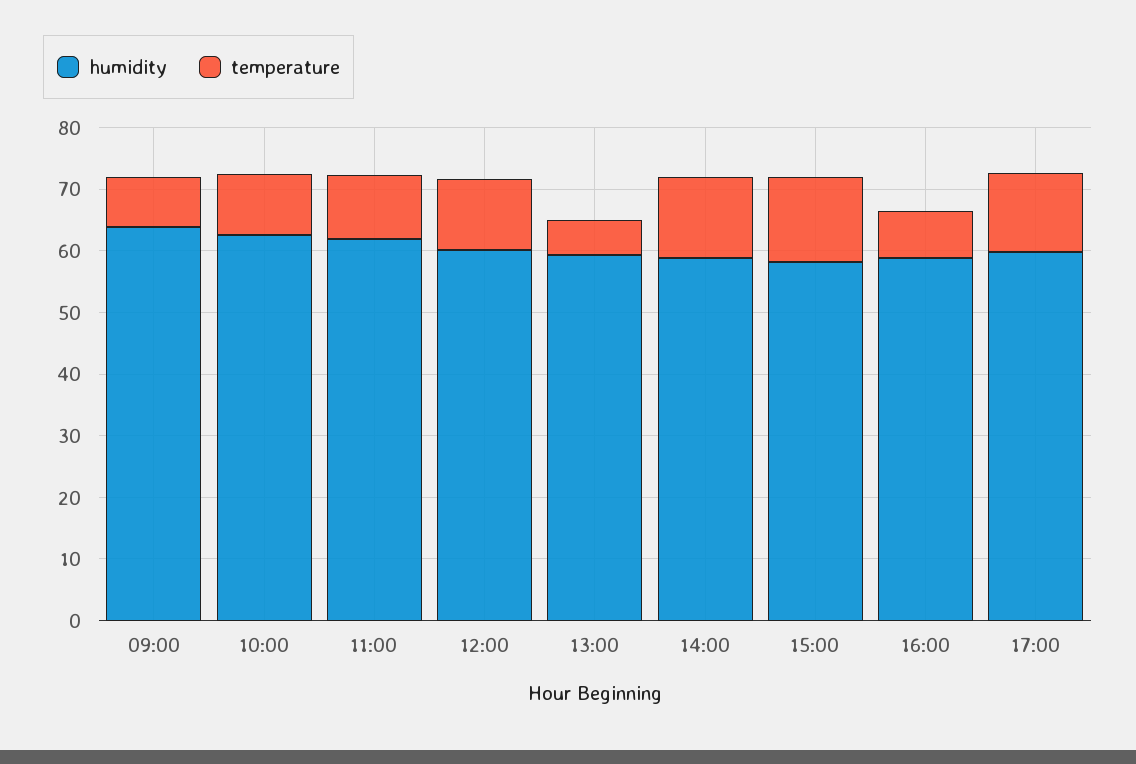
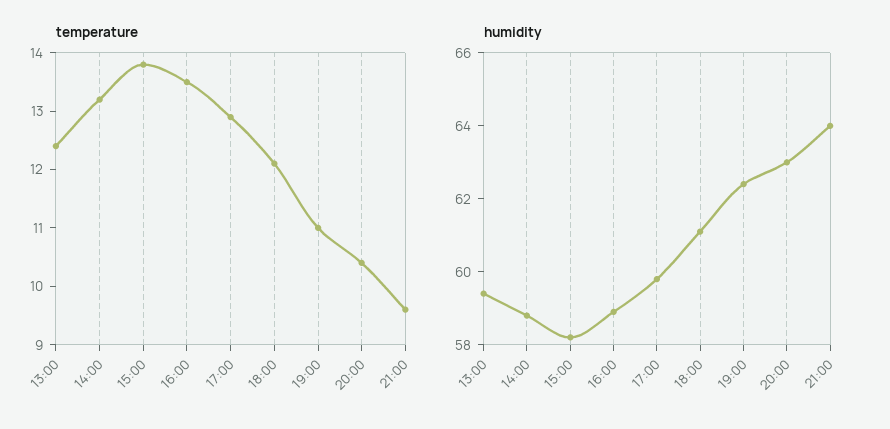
humidity, 09:00: 64 -> none
temperature, 09:00: 8 -> none
humidity, 10:00: 62 -> none
temperature, 10:00: 10 -> none
humidity, 11:00: 62 -> none
temperature, 11:00: 10 -> none
humidity, 12:00: 60 -> none
temperature, 12:00: 12 -> none
temperature, 13:00: 6 -> 12.5
temperature, 16:00: 8 -> 13.5
temperature, 18:00: none -> 12
temperature, 19:00: none -> 11
temperature, 20:00: none -> 10.5
temperature, 21:00: none -> 9.5
humidity, 18:00: none -> 61
humidity, 19:00: none -> 62.5
humidity, 20:00: none -> 63
humidity, 21:00: none -> 64

